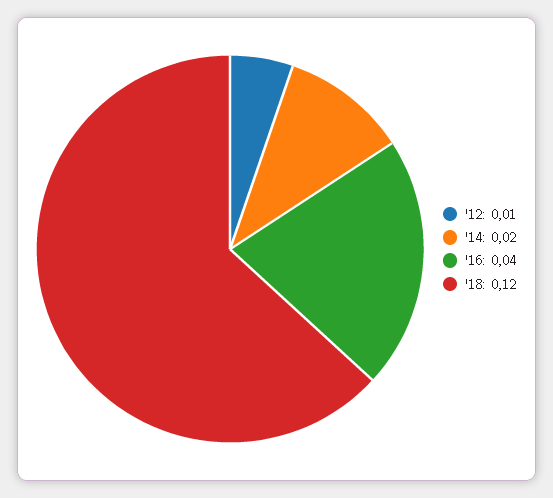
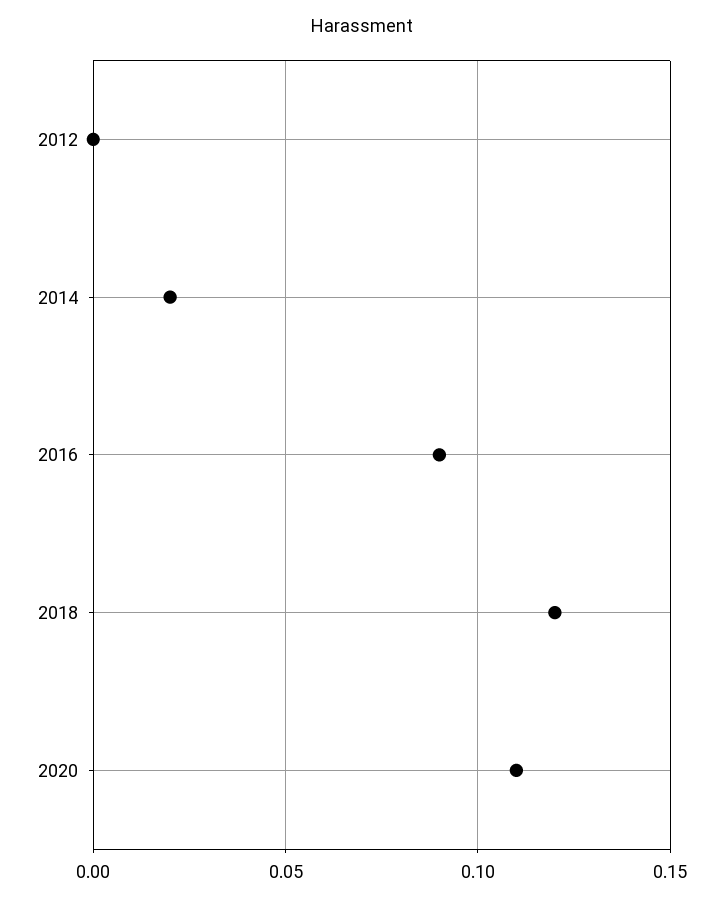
'12: 0.01 -> 0
'16: 0.04 -> 0.09
2020: none -> 0.11

